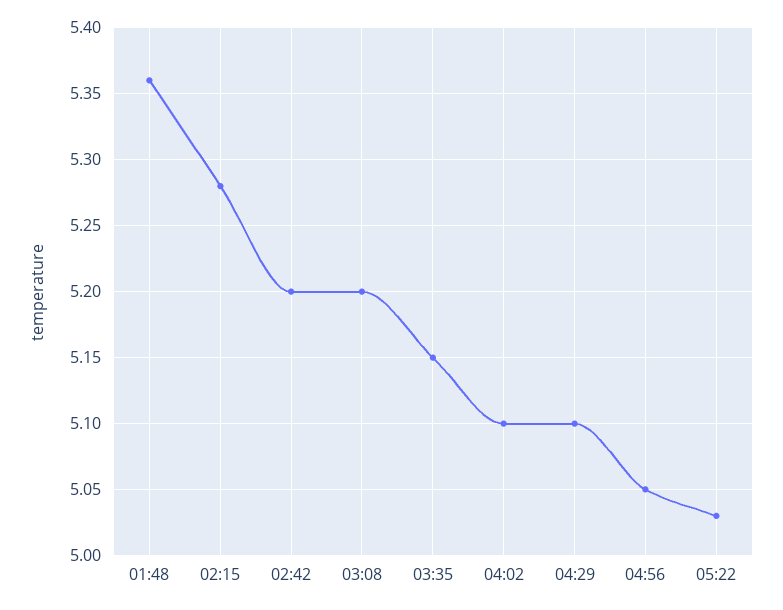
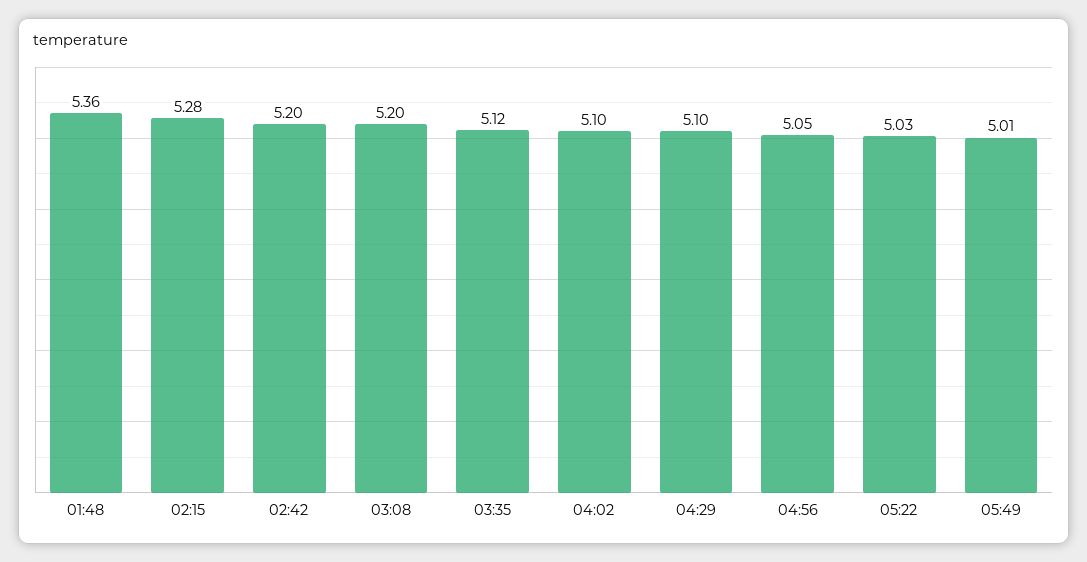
03:35: 5.15 -> 5.12
05:49: none -> 5.01

